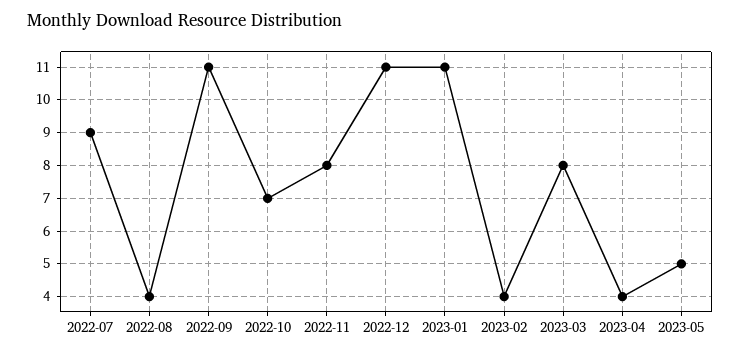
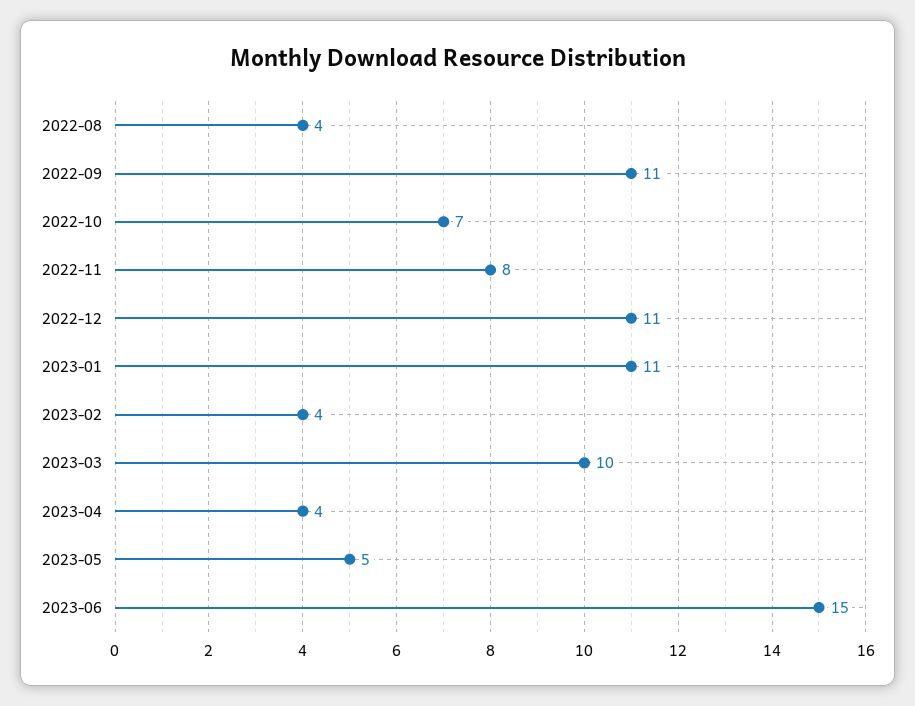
2022-07: 9 -> none
2023-03: 8 -> 10
2023-06: none -> 15

